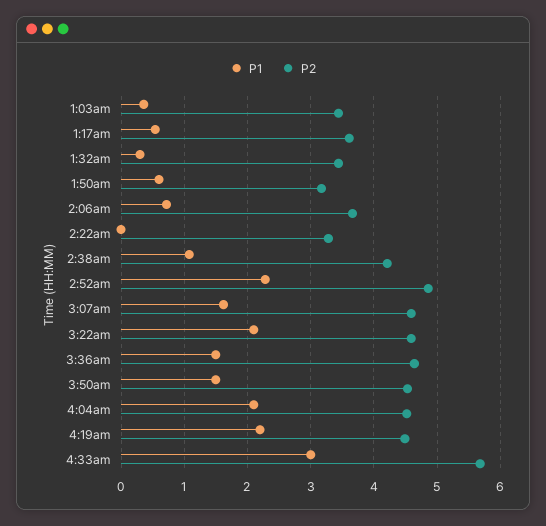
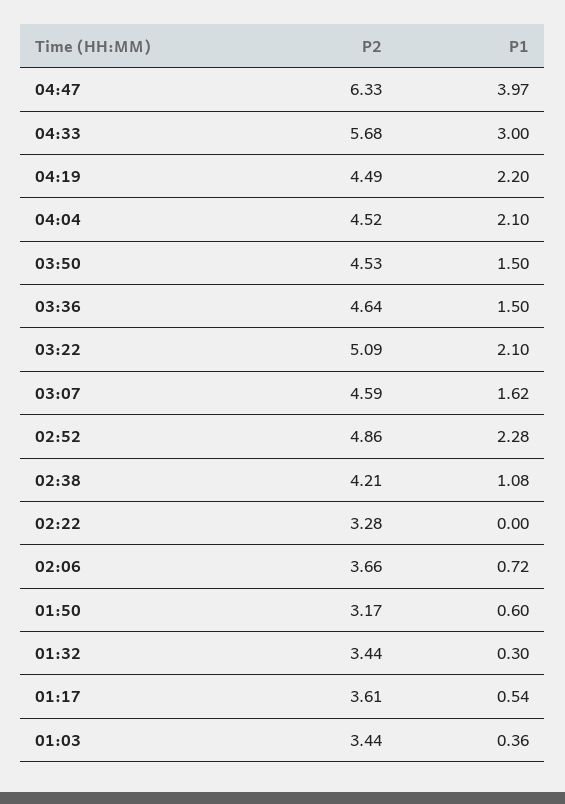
P2, 3:22am: 4.6 -> 5.09
P2, 04:47: none -> 6.33
P1, 04:47: none -> 3.97

